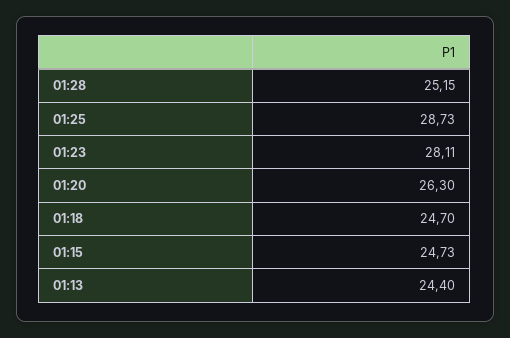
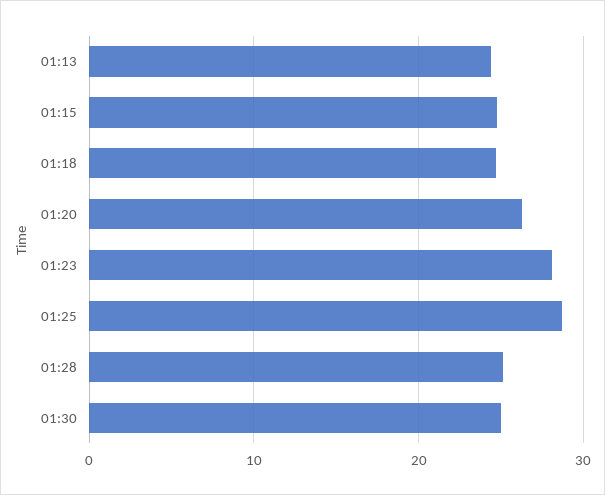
01:30: none -> 25

